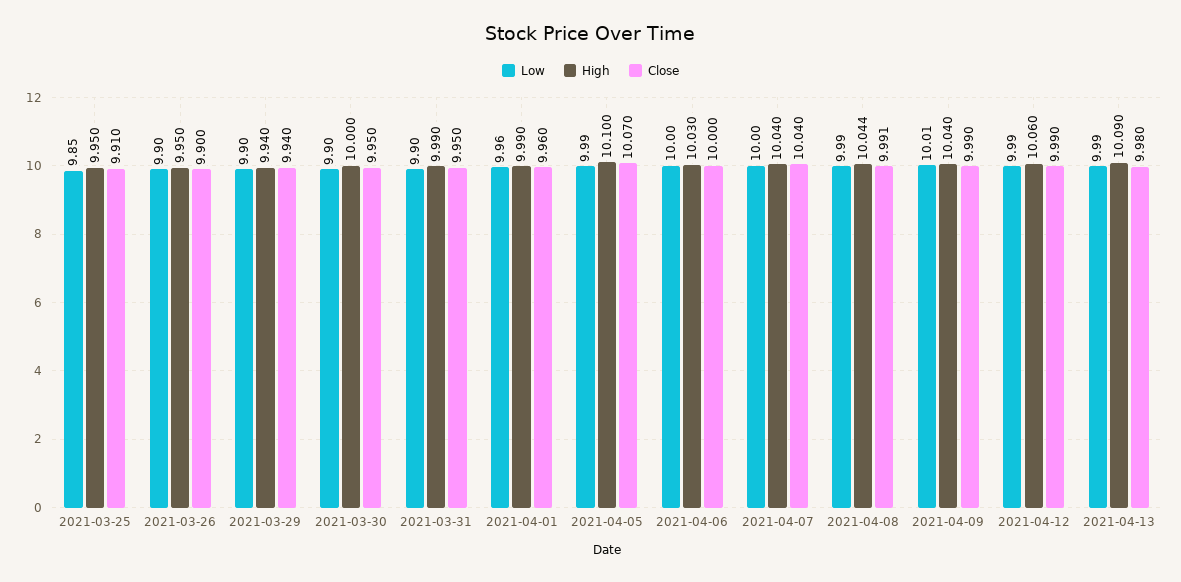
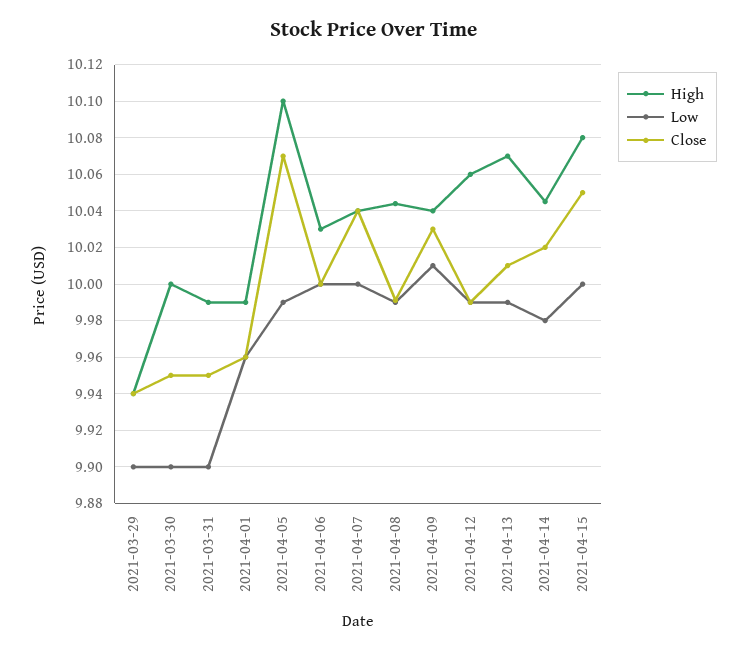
Low, 2021-03-25: 9.85 -> none
High, 2021-03-25: 9.95 -> none
Close, 2021-03-25: 9.91 -> none
Low, 2021-03-26: 9.9 -> none
High, 2021-03-26: 9.95 -> none
Close, 2021-03-26: 9.9 -> none
Close, 2021-04-09: 9.99 -> 10.03
High, 2021-04-13: 10.09 -> 10.07
Close, 2021-04-13: 9.98 -> 10.01
High, 2021-04-14: none -> 10.045
Low, 2021-04-14: none -> 9.98
Close, 2021-04-14: none -> 10.02
High, 2021-04-15: none -> 10.08
Low, 2021-04-15: none -> 10
Close, 2021-04-15: none -> 10.05

